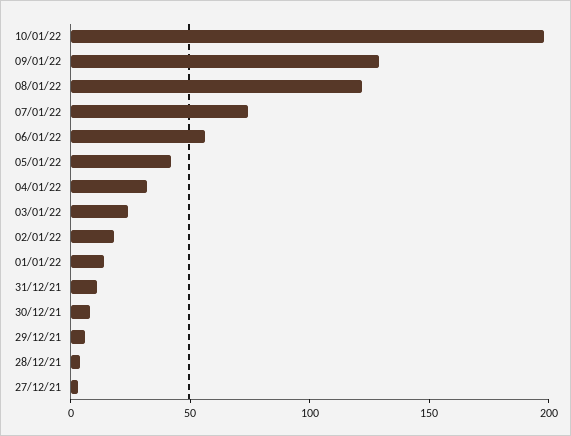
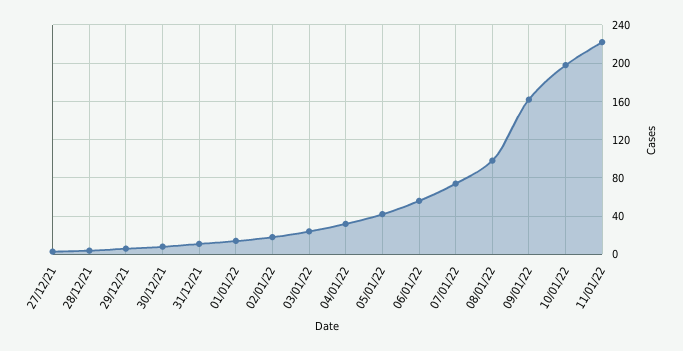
09/01/22: 130 -> 160
08/01/22: 120 -> 100
11/01/22: none -> 220

